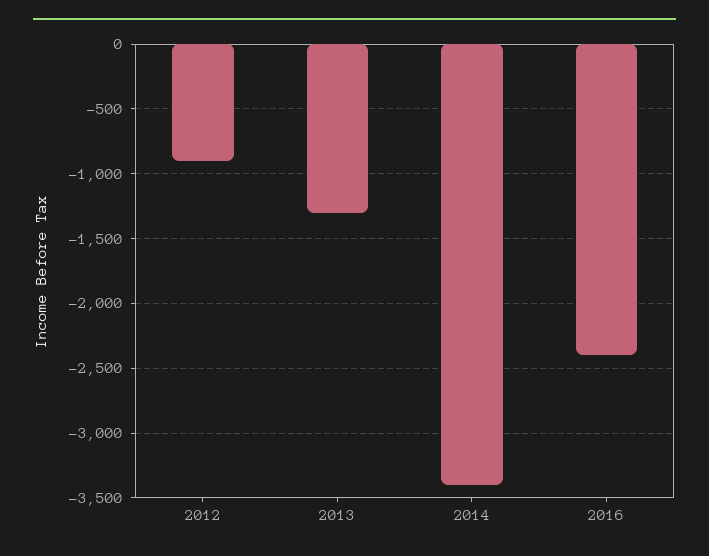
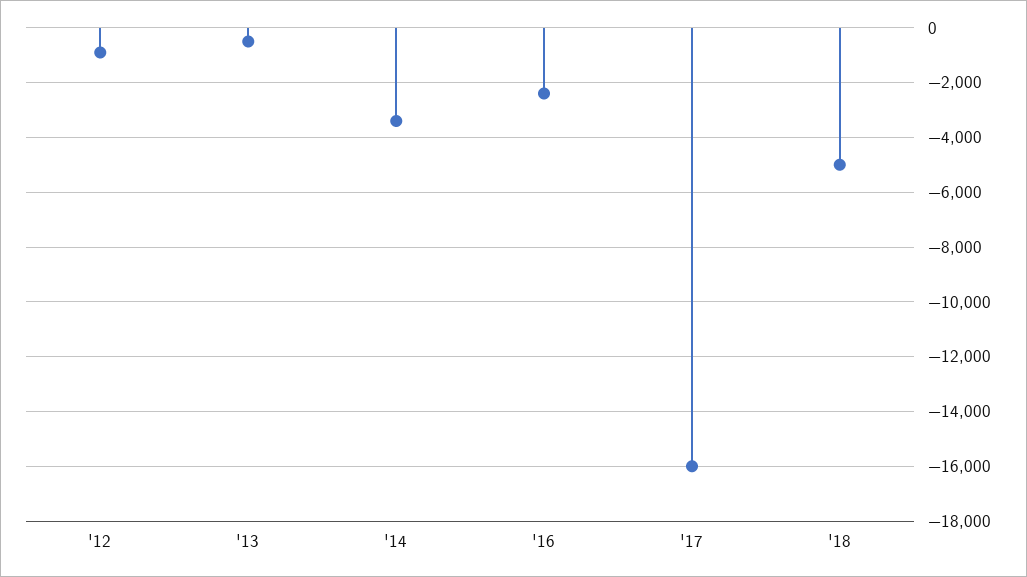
2013: -1300 -> -500
'17: none -> -16000
'18: none -> -5000

